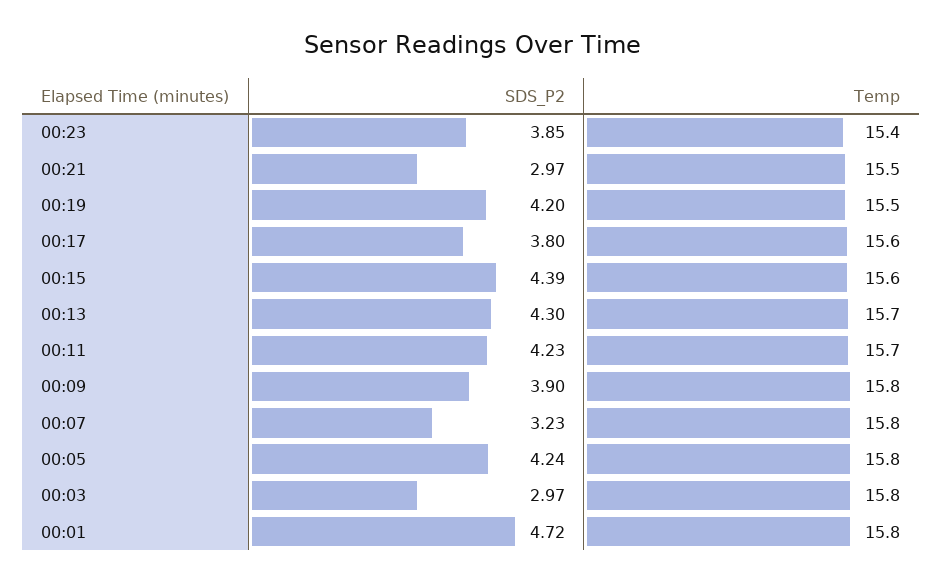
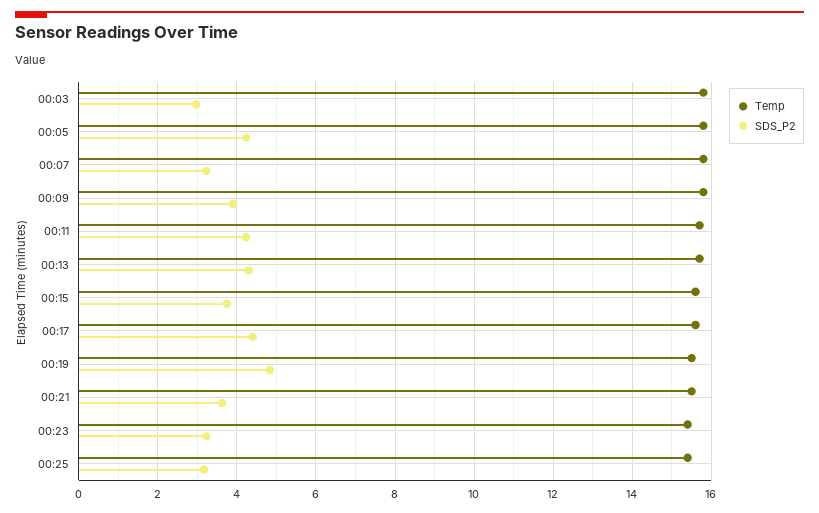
SDS_P2, 00:23: 3.85 -> 3.2
SDS_P2, 00:21: 2.97 -> 3.6
SDS_P2, 00:19: 4.2 -> 4.8
SDS_P2, 00:17: 3.8 -> 4.4
SDS_P2, 00:15: 4.39 -> 3.8
SDS_P2, 00:01: 4.72 -> none
Temp, 00:01: 15.8 -> none
Temp, 00:25: none -> 15.4
SDS_P2, 00:25: none -> 3.2

